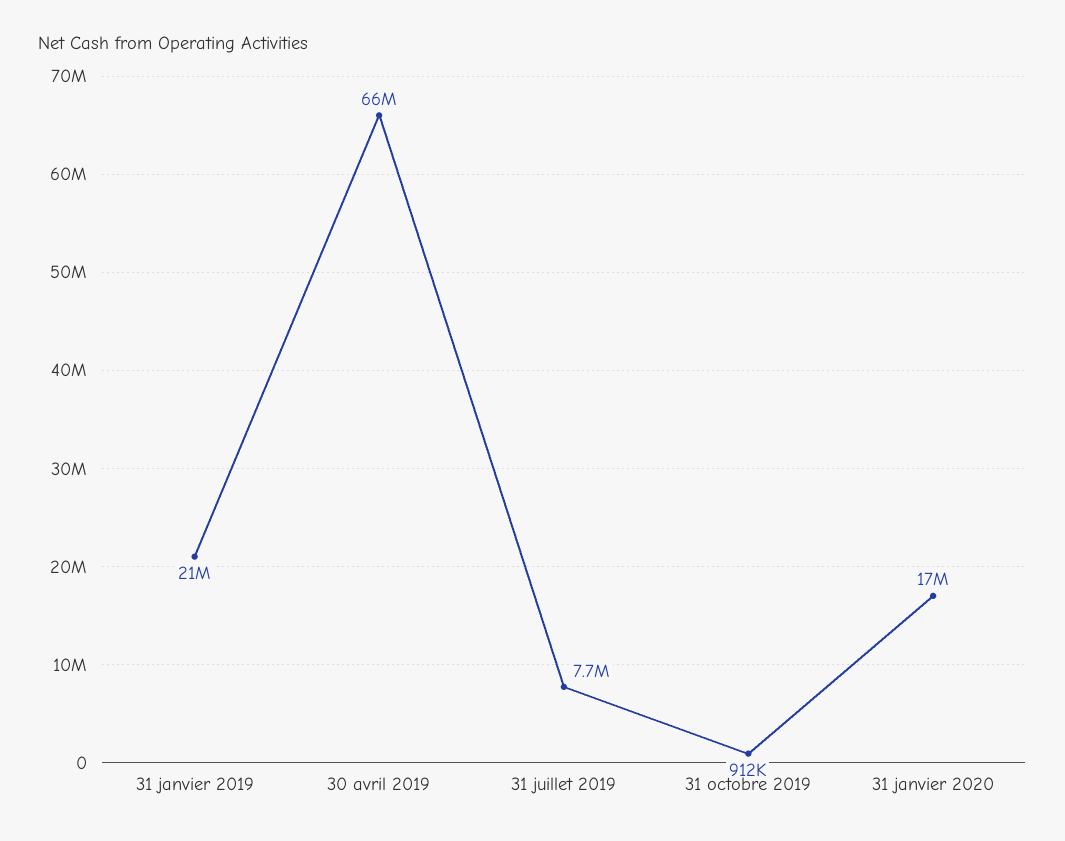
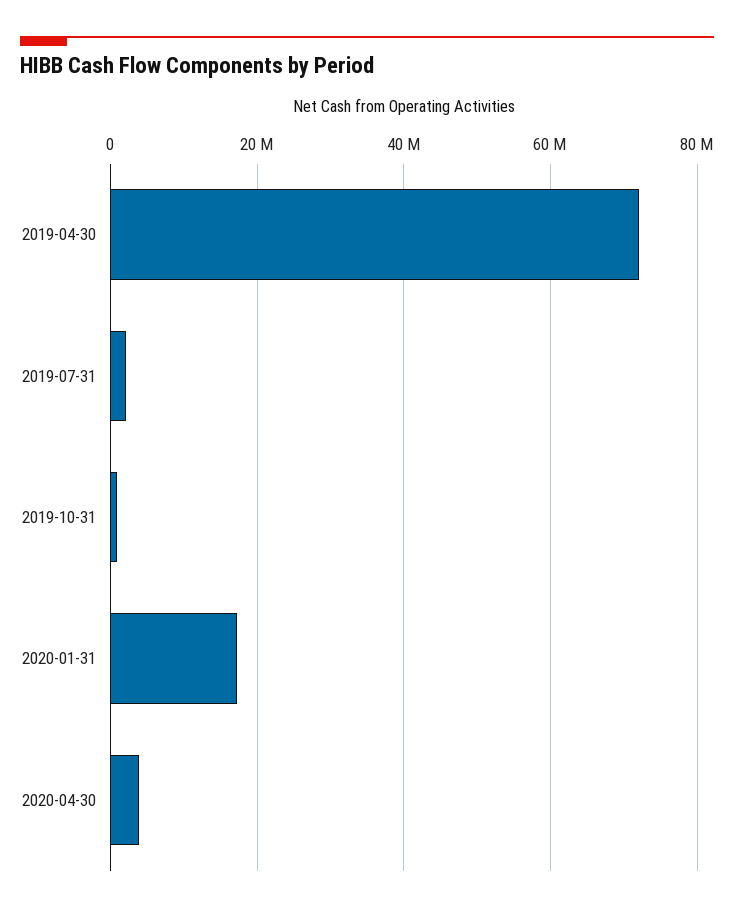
31 janvier 2019: 21000000 -> none
30 avril 2019: 66000000 -> 72000000
31 juillet 2019: 7700000 -> 2000000
2020-04-30: none -> 4000000

